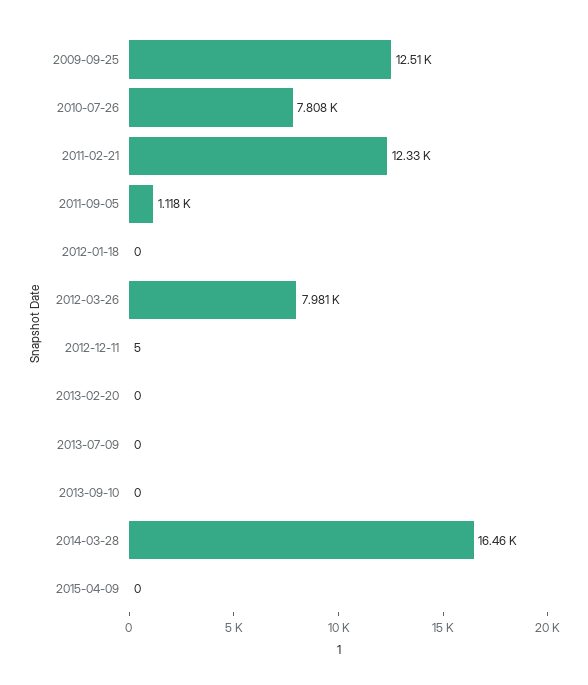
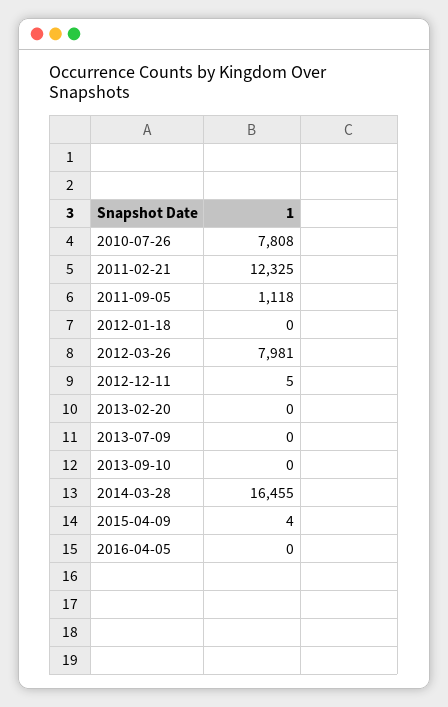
2009-09-25: 12510 -> none
2015-04-09: 0 -> 4
2016-04-05: none -> 0

